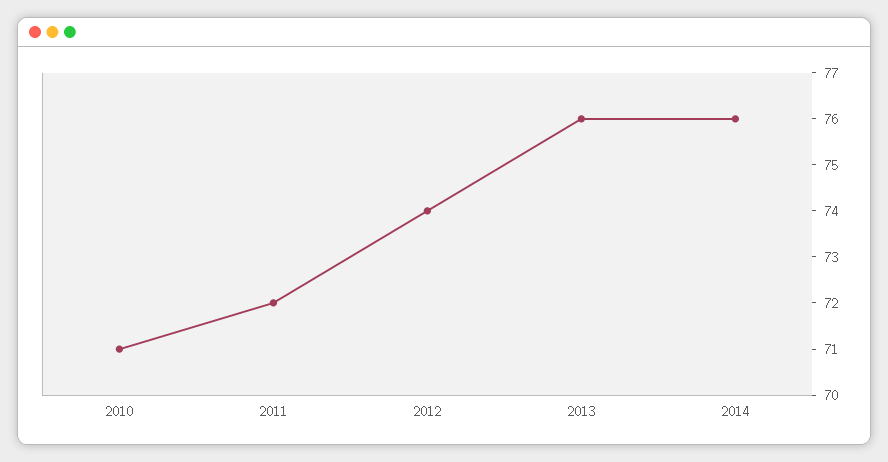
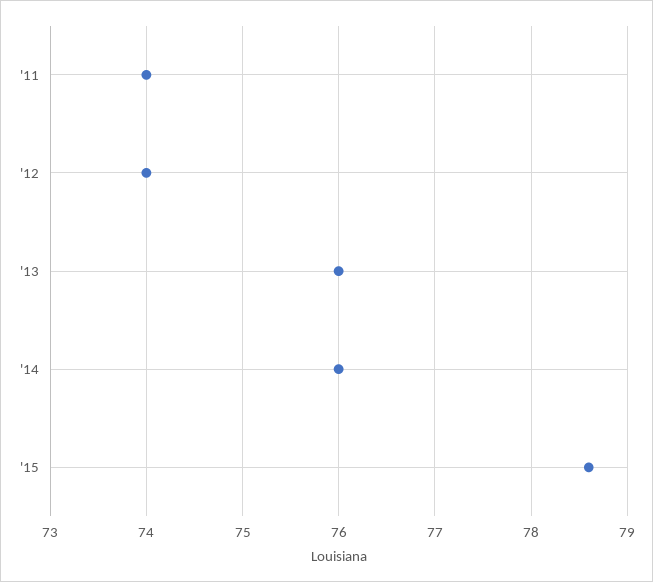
2010: 71 -> none
2011: 72 -> 74
'15: none -> 78.6

